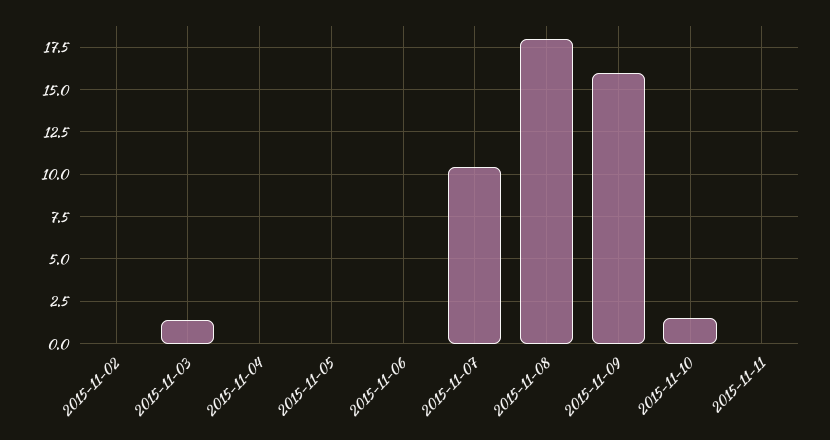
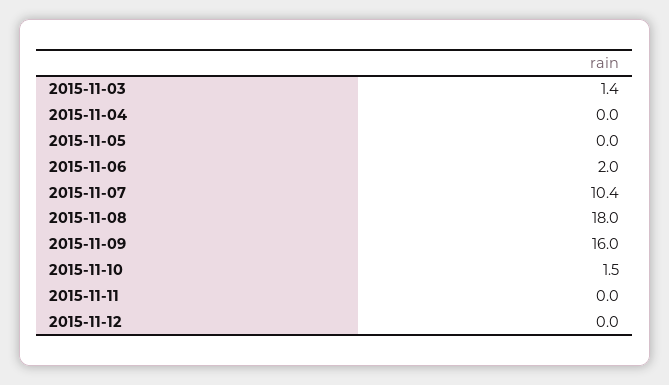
2015-11-02: 0 -> none
2015-11-06: 0 -> 2
2015-11-12: none -> 0

